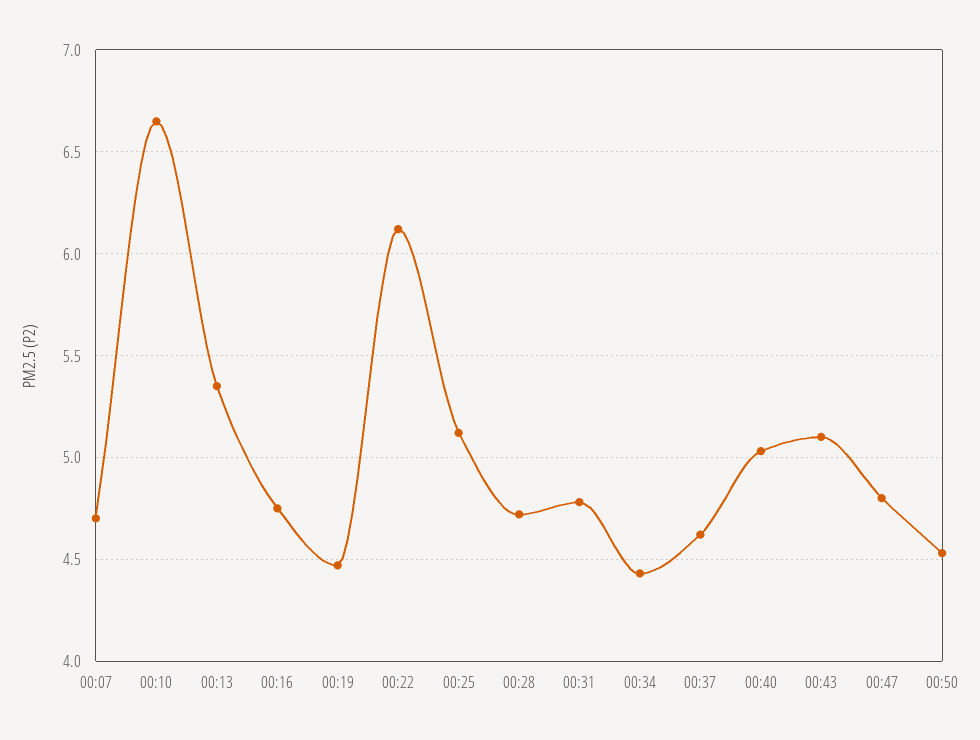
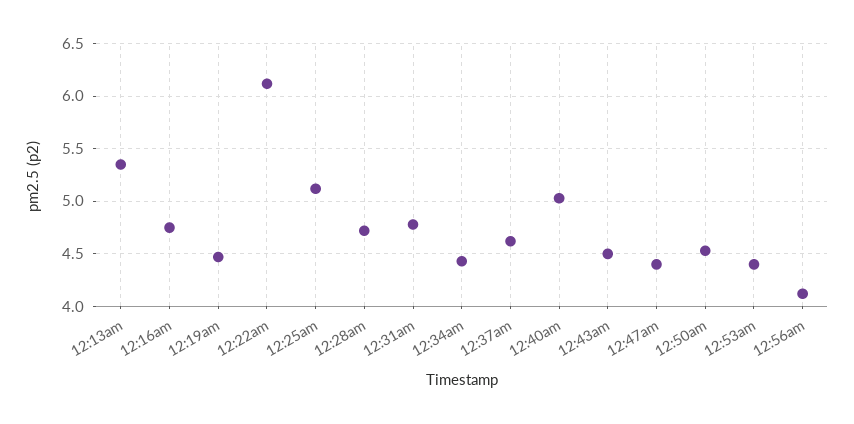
00:07: 4.7 -> none
00:10: 6.65 -> none
00:43: 5.1 -> 4.5
00:47: 4.8 -> 4.4
12:53am: none -> 4.4
12:56am: none -> 4.1

